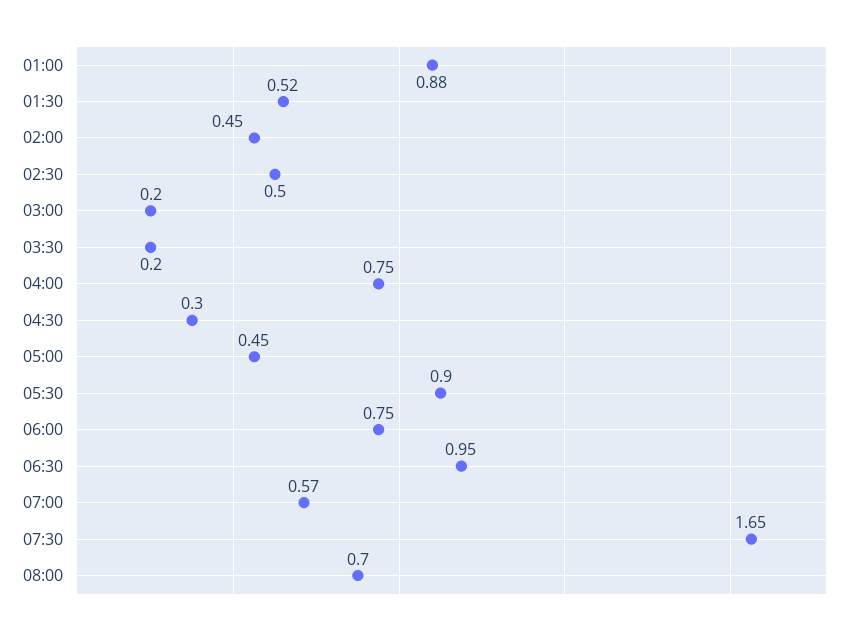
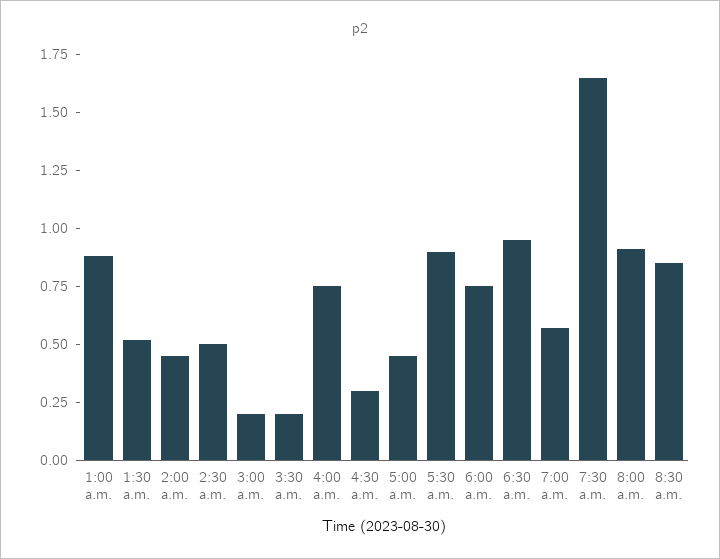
08:00: 0.7 -> 0.9
8:30 a.m.: none -> 0.85

